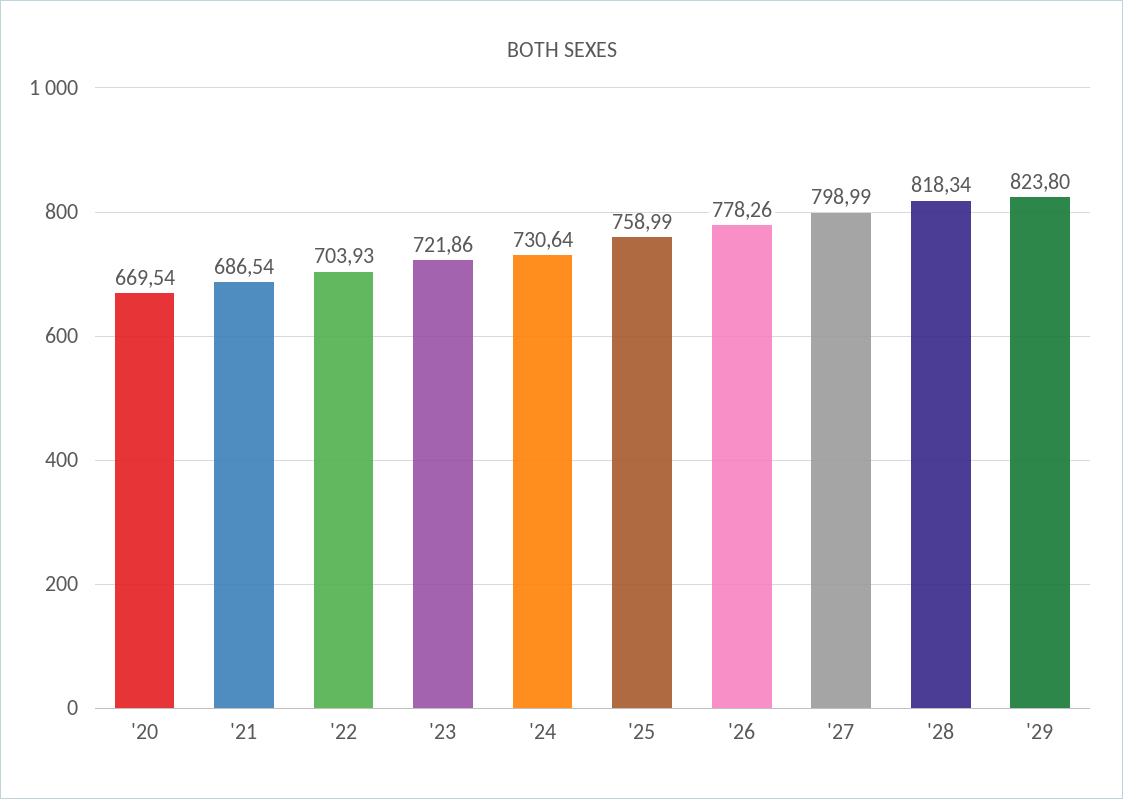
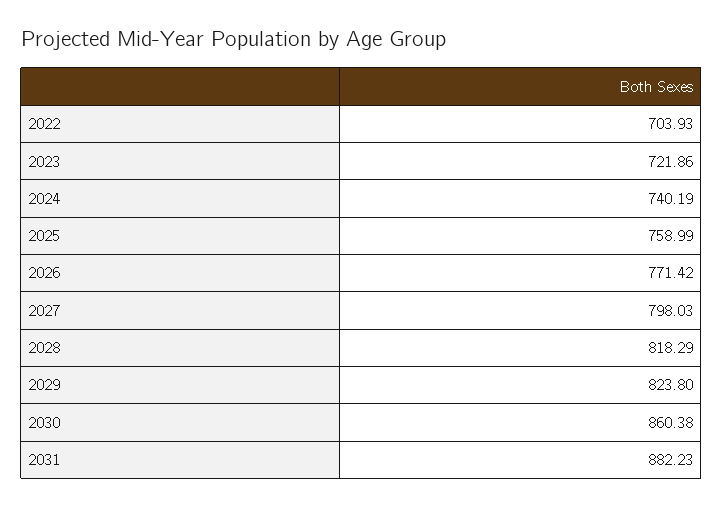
'20: 669.54 -> none
'21: 686.54 -> none
'24: 730.64 -> 740.19
'26: 778.26 -> 771.42
'27: 798.99 -> 798.03
'28: 818.34 -> 818.29
2030: none -> 860.38
2031: none -> 882.23

